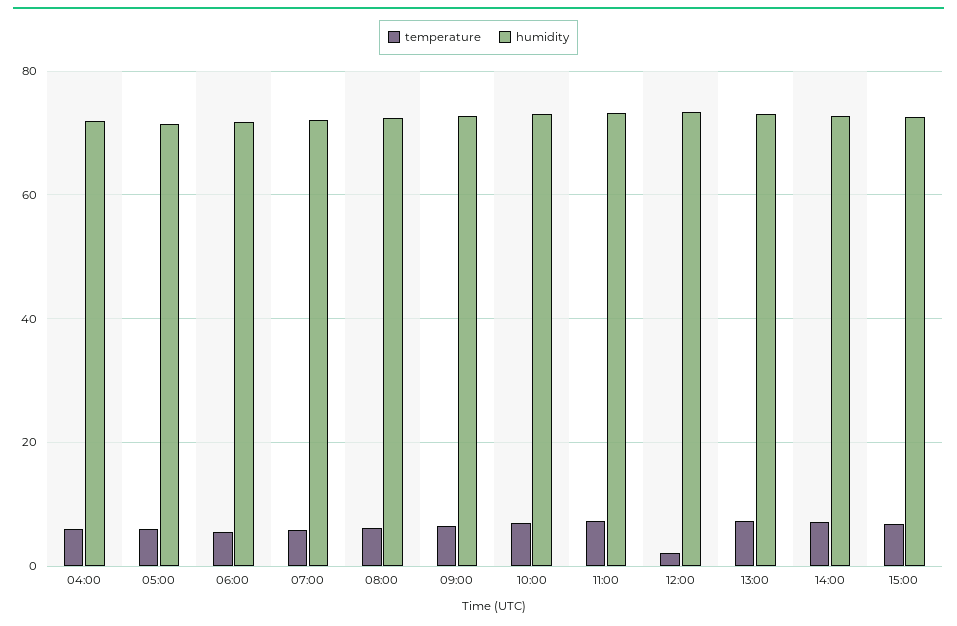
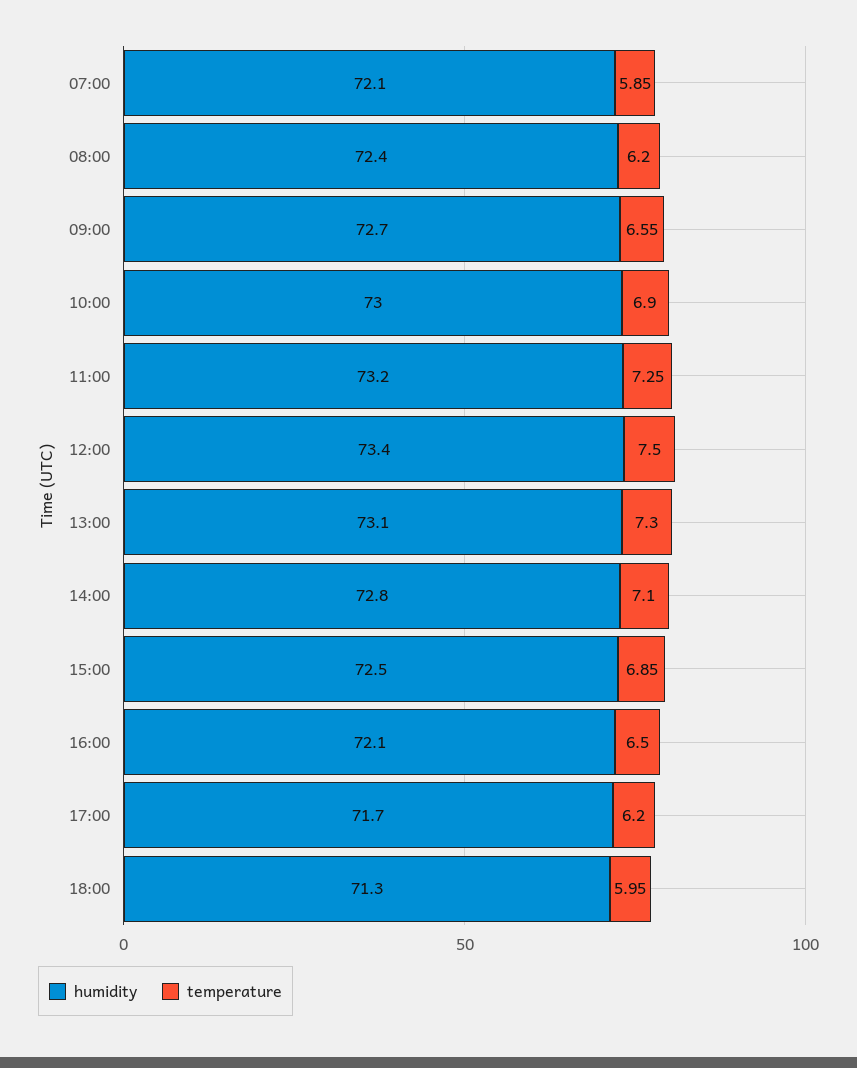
temperature, 04:00: 6 -> none
humidity, 04:00: 72 -> none
temperature, 05:00: 6 -> none
humidity, 05:00: 72 -> none
temperature, 06:00: 6 -> none
humidity, 06:00: 72 -> none
temperature, 12:00: 2 -> 7.5
humidity, 16:00: none -> 72.1
temperature, 16:00: none -> 6.5
humidity, 17:00: none -> 71.7
temperature, 17:00: none -> 6.2
humidity, 18:00: none -> 71.3
temperature, 18:00: none -> 5.95

